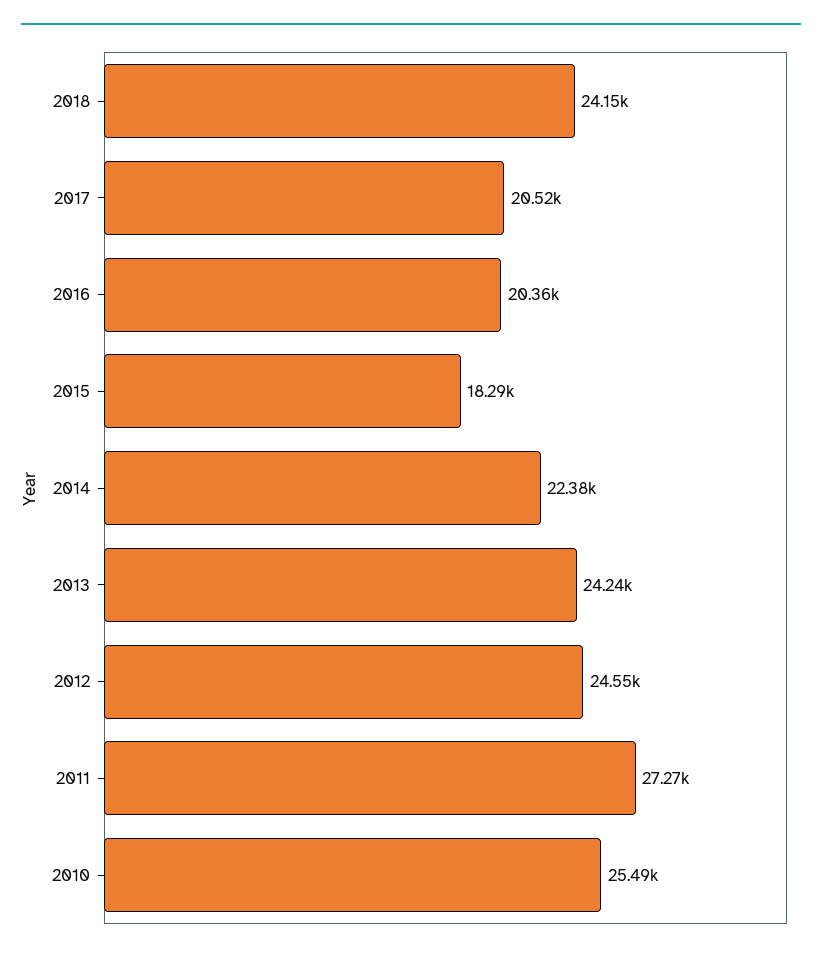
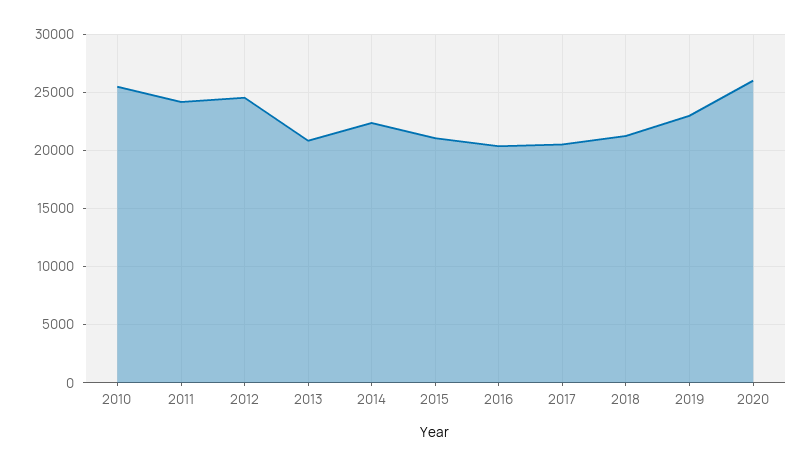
2018: 24150 -> 21000
2015: 18290 -> 21000
2013: 24240 -> 21000
2011: 27270 -> 24000
2019: none -> 23000
2020: none -> 26000

